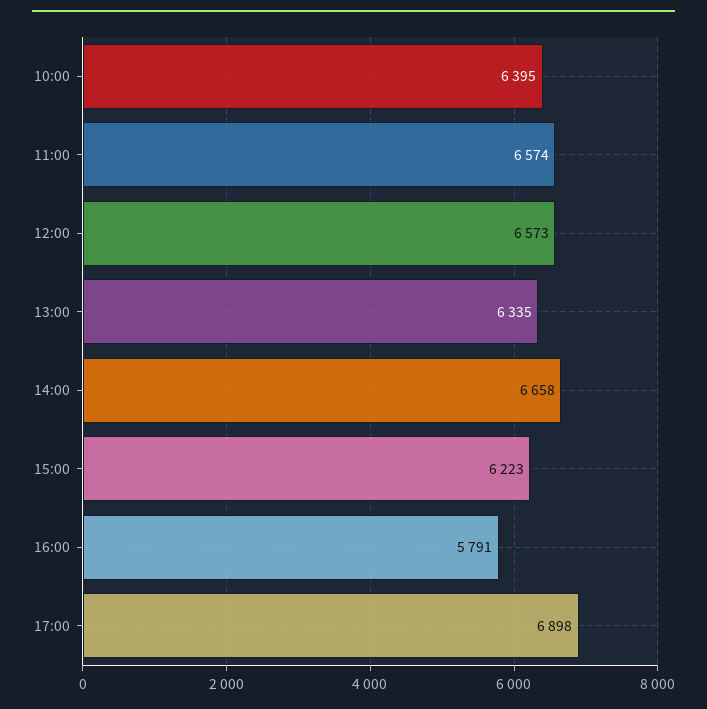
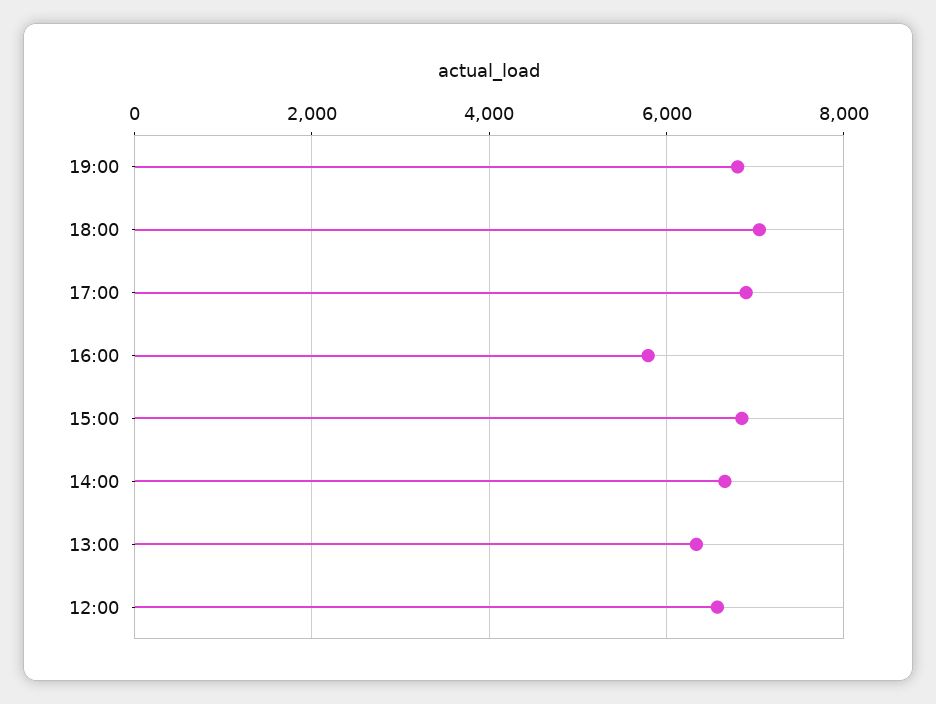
10:00: 6395 -> none
11:00: 6574 -> none
15:00: 6223 -> 6800
19:00: none -> 6800
18:00: none -> 7000

